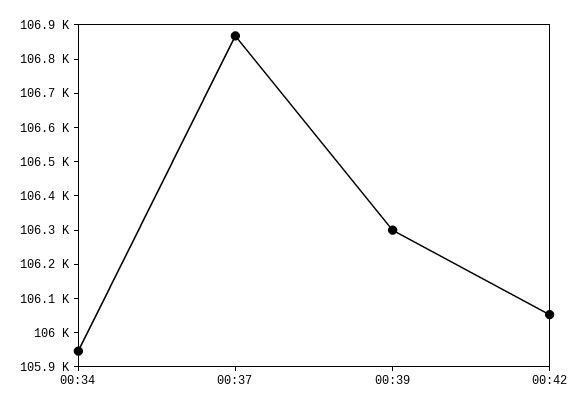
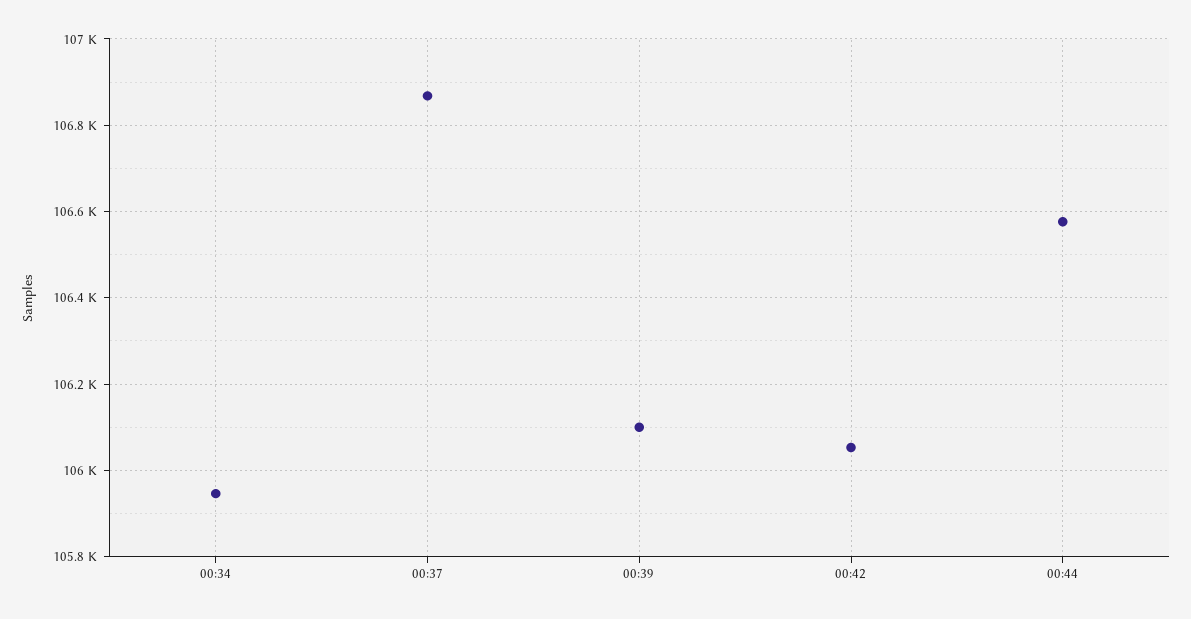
00:39: 106300 -> 106100
00:44: none -> 106580

